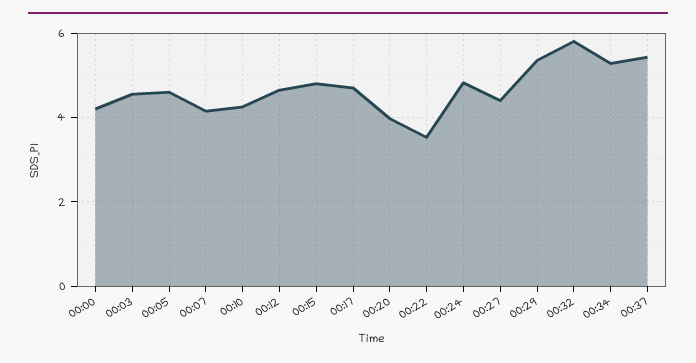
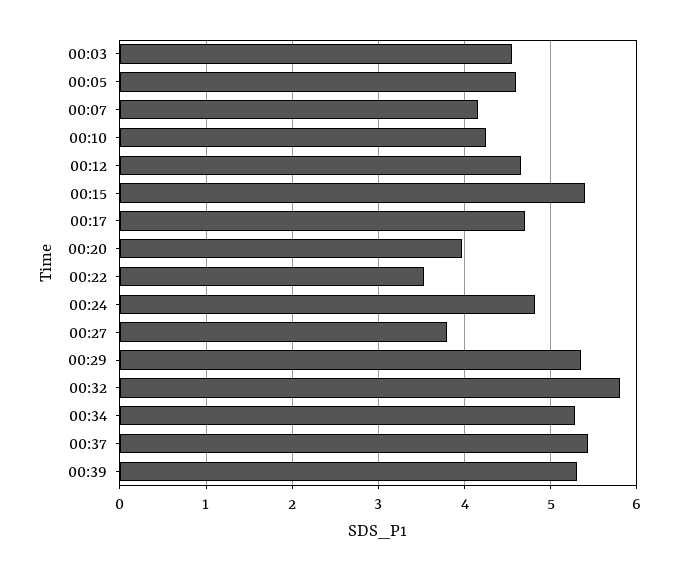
00:00: 4.2 -> none
00:15: 4.8 -> 5.4
00:27: 4.4 -> 3.8
00:39: none -> 5.3

